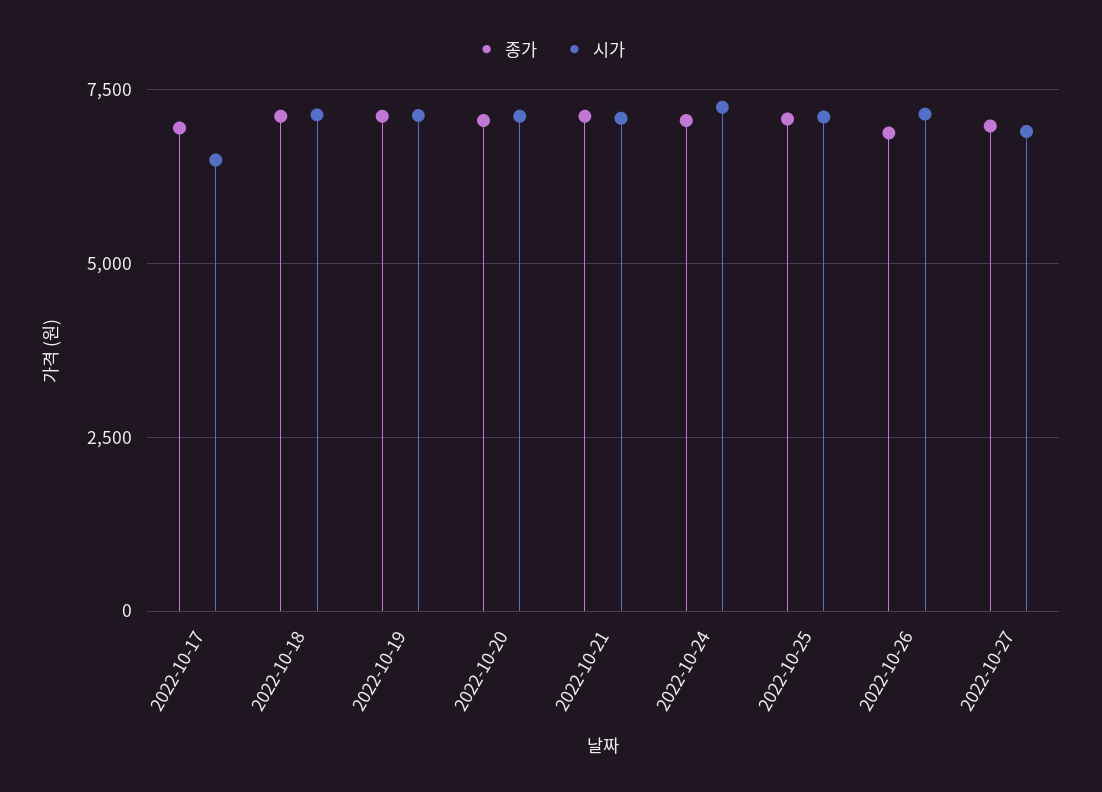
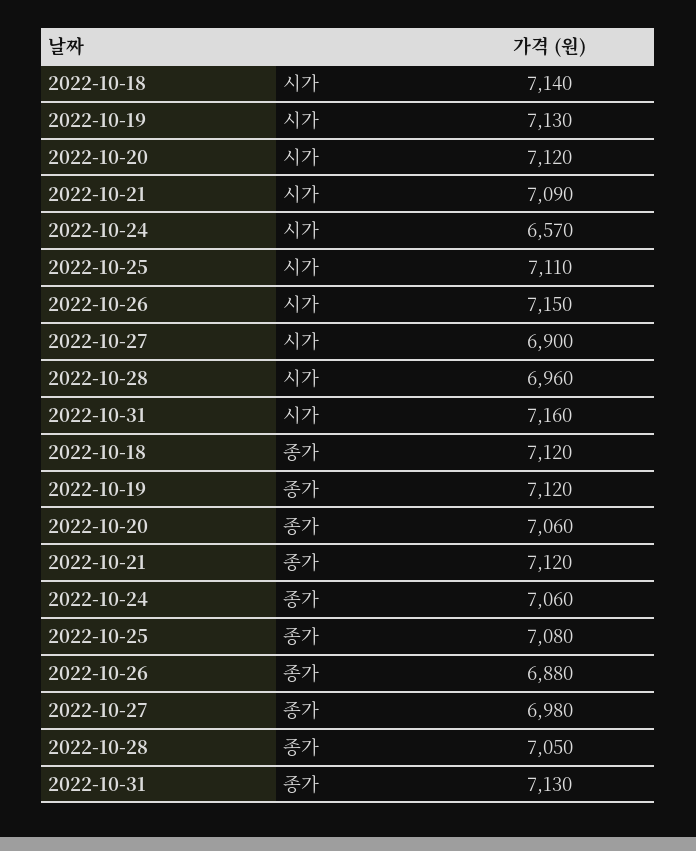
종가, 2022-10-17: 7000 -> none
시가, 2022-10-17: 6500 -> none
시가, 2022-10-24: 7250 -> 6570
시가, 2022-10-28: none -> 6960
시가, 2022-10-31: none -> 7160
종가, 2022-10-28: none -> 7050
종가, 2022-10-31: none -> 7130

